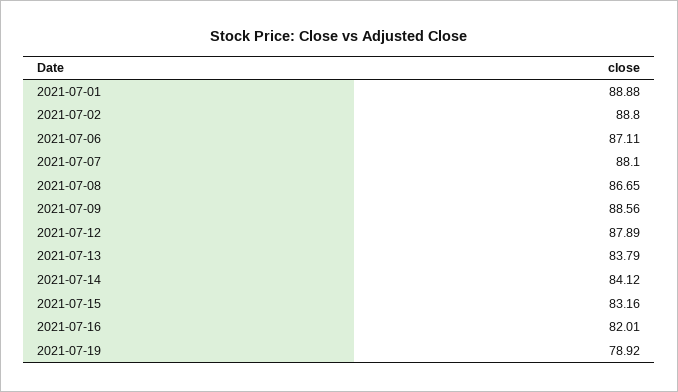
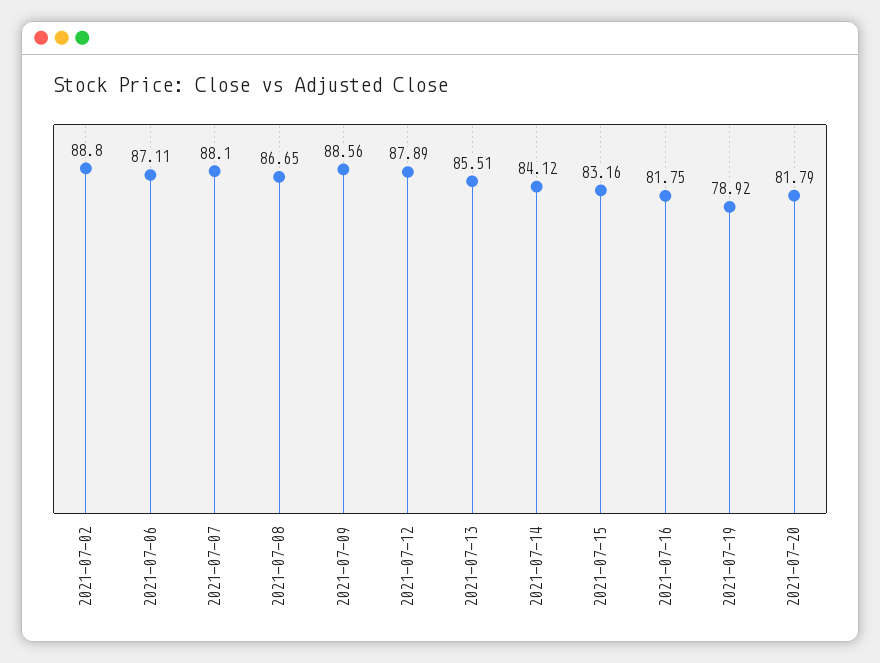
2021-07-01: 88.88 -> none
2021-07-13: 83.79 -> 85.51
2021-07-16: 82.01 -> 81.75
2021-07-20: none -> 81.79

